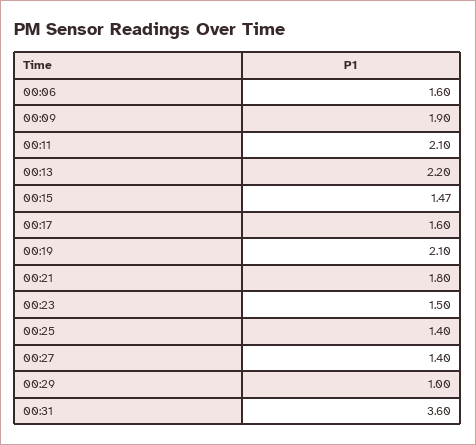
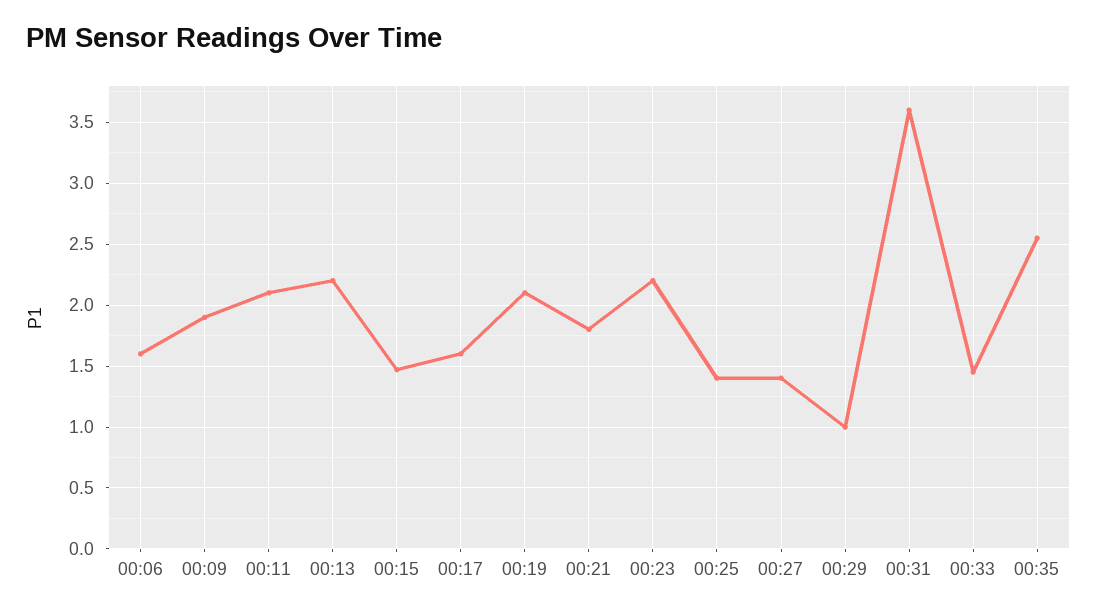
00:23: 1.5 -> 2.2
00:33: none -> 1.45
00:35: none -> 2.55

